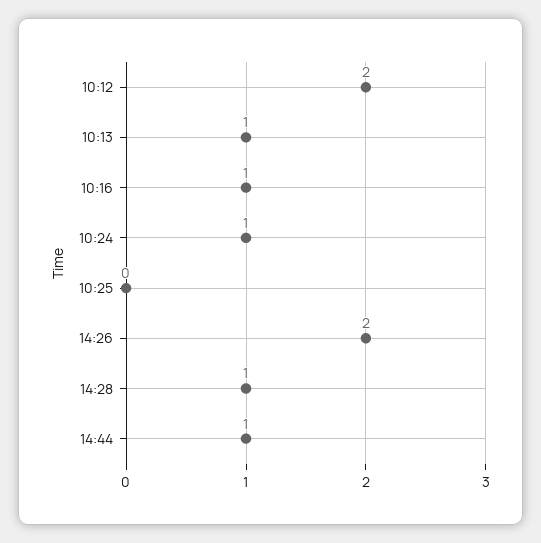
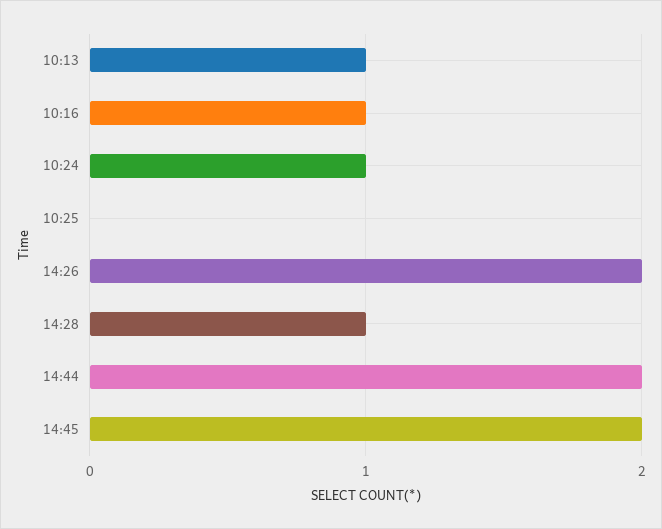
10:12: 2 -> none
14:44: 1 -> 2
14:45: none -> 2

